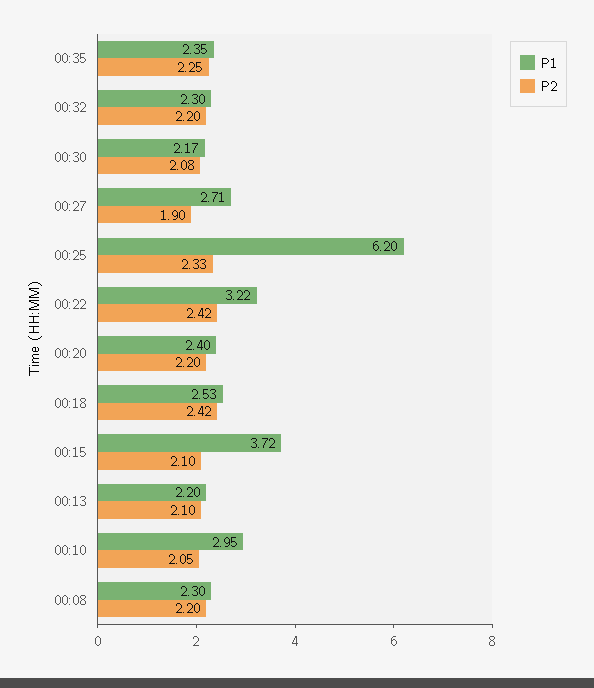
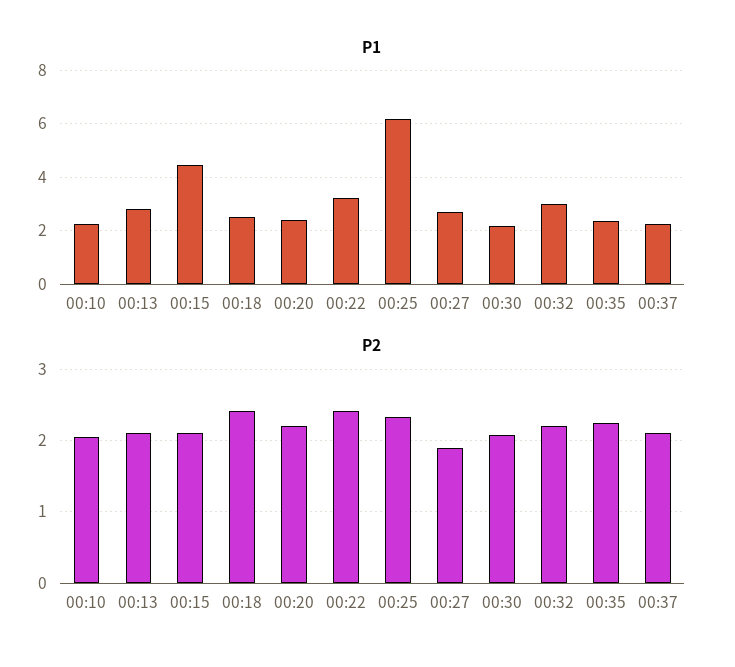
P1, 00:32: 2.3 -> 3
P1, 00:15: 3.72 -> 4.5
P1, 00:13: 2.2 -> 2.75
P1, 00:10: 2.95 -> 2.25
P1, 00:08: 2.3 -> none
P2, 00:08: 2.2 -> none
P1, 00:37: none -> 2.25
P2, 00:37: none -> 2.1

